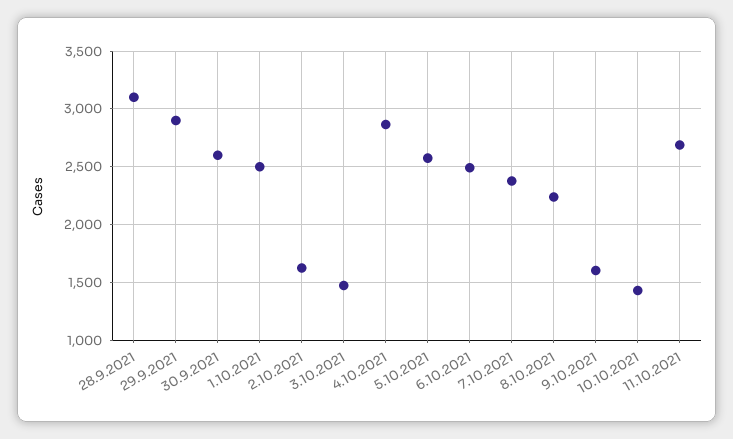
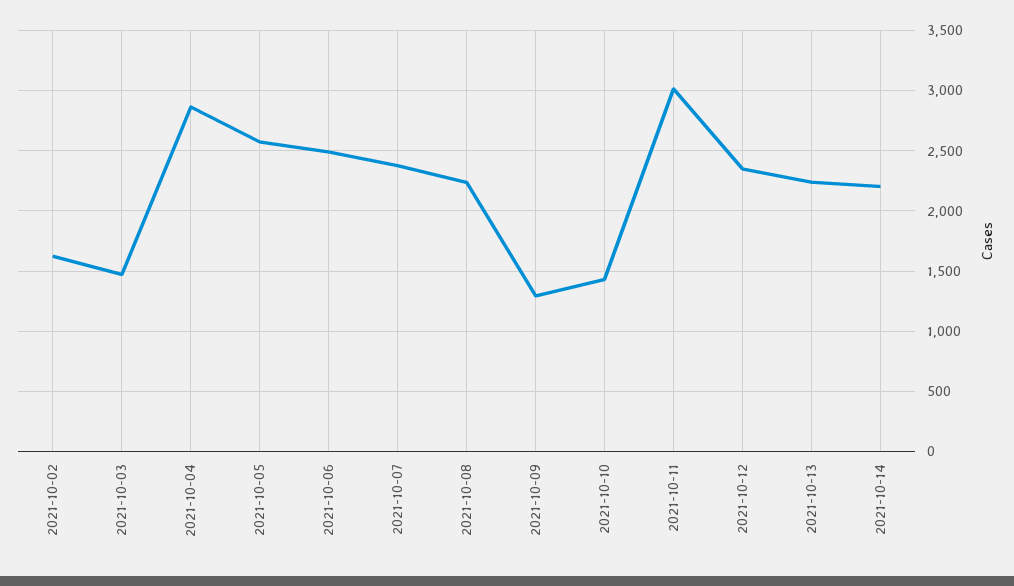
28.9.2021: 3100 -> none
29.9.2021: 2900 -> none
30.9.2021: 2600 -> none
1.10.2021: 2500 -> none
9.10.2021: 1600 -> 1300
11.10.2021: 2700 -> 3000
2021-10-12: none -> 2350
2021-10-13: none -> 2250
2021-10-14: none -> 2200

